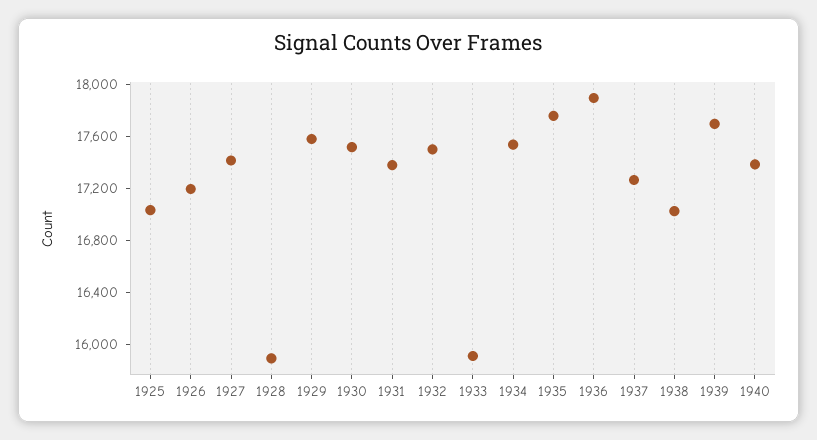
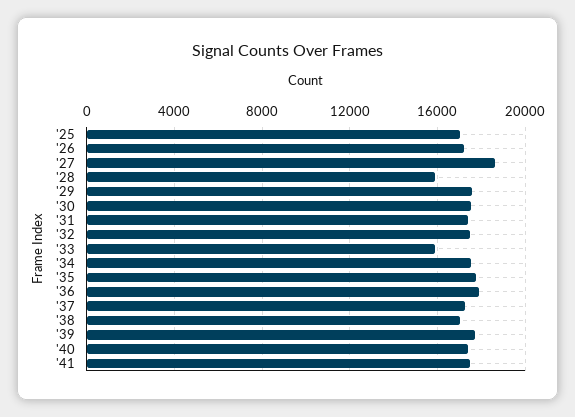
1927: 17400 -> 18500
'41: none -> 17500

